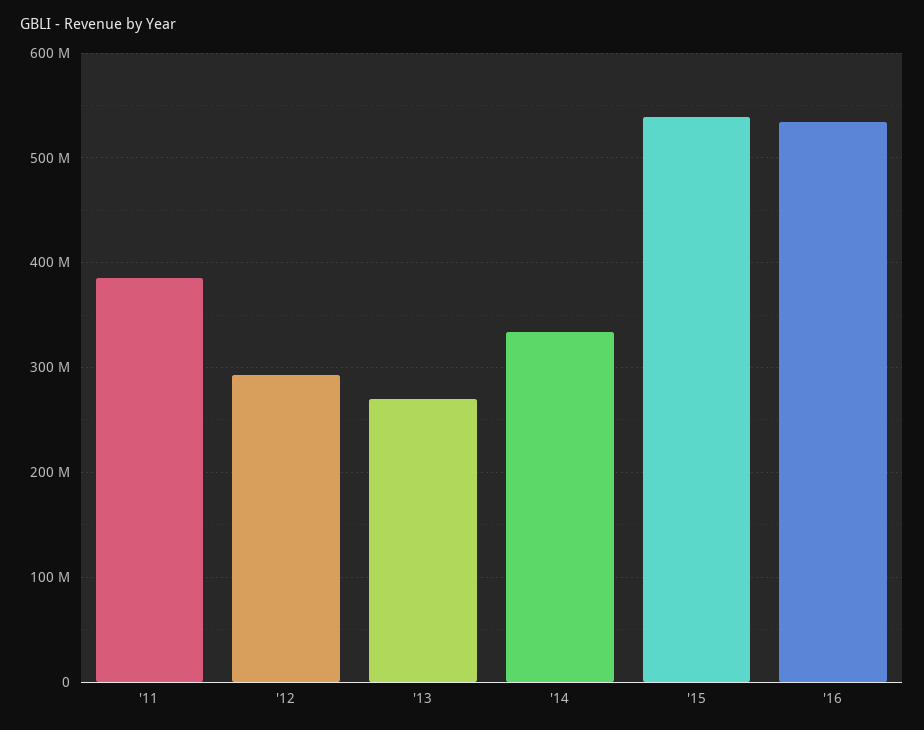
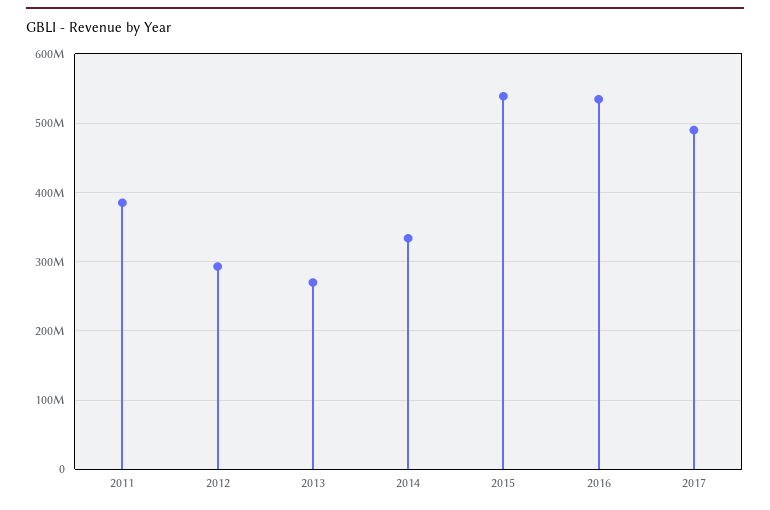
2017: none -> 490000000

